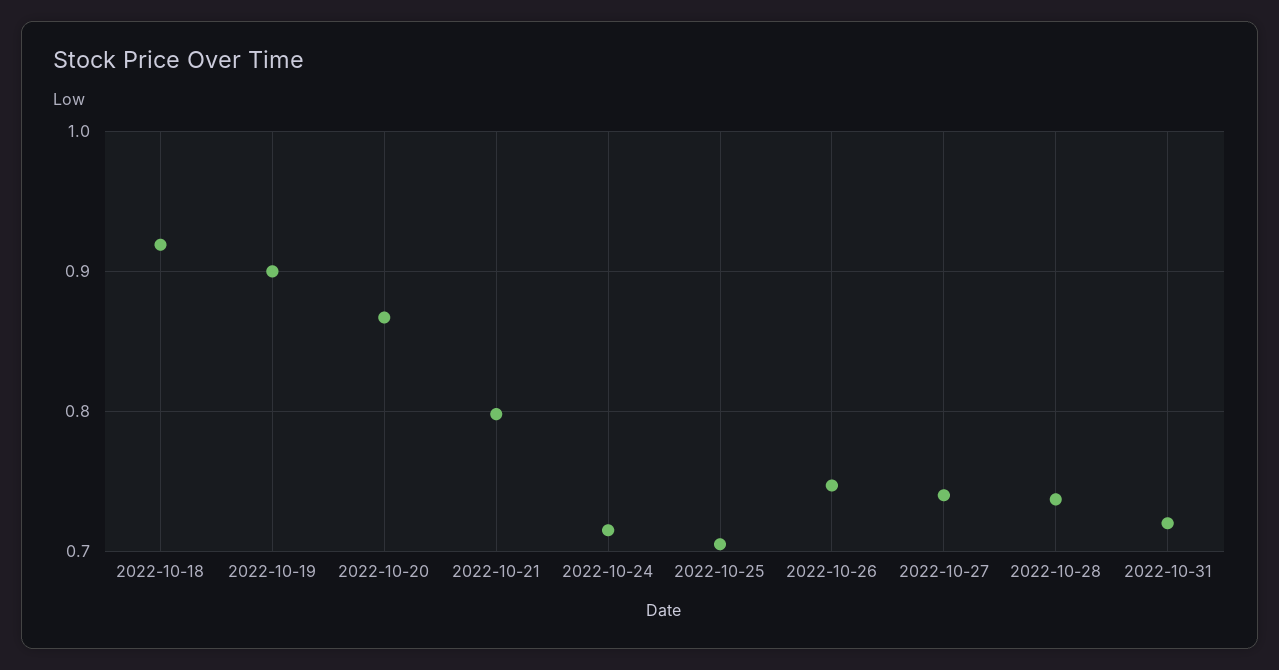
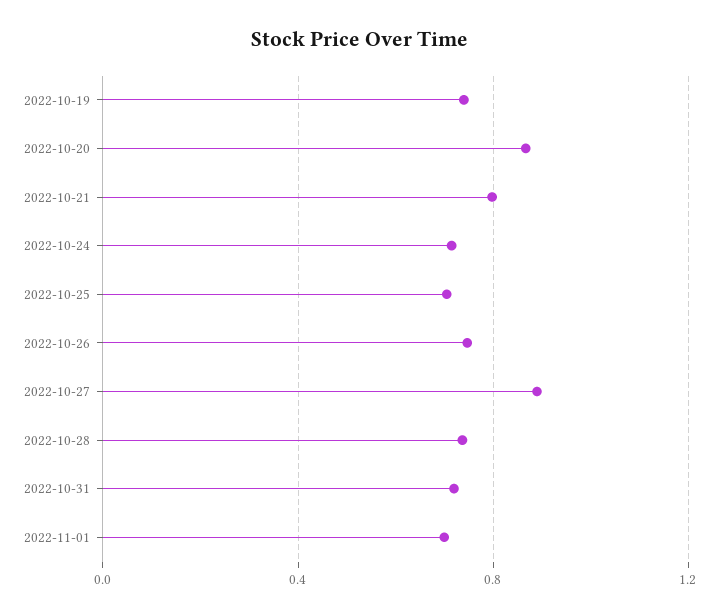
2022-10-18: 0.92 -> none
2022-10-19: 0.9 -> 0.75
2022-10-27: 0.74 -> 0.9
2022-11-01: none -> 0.7

